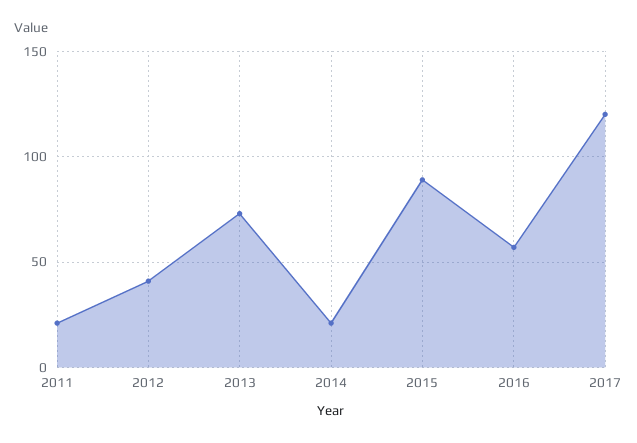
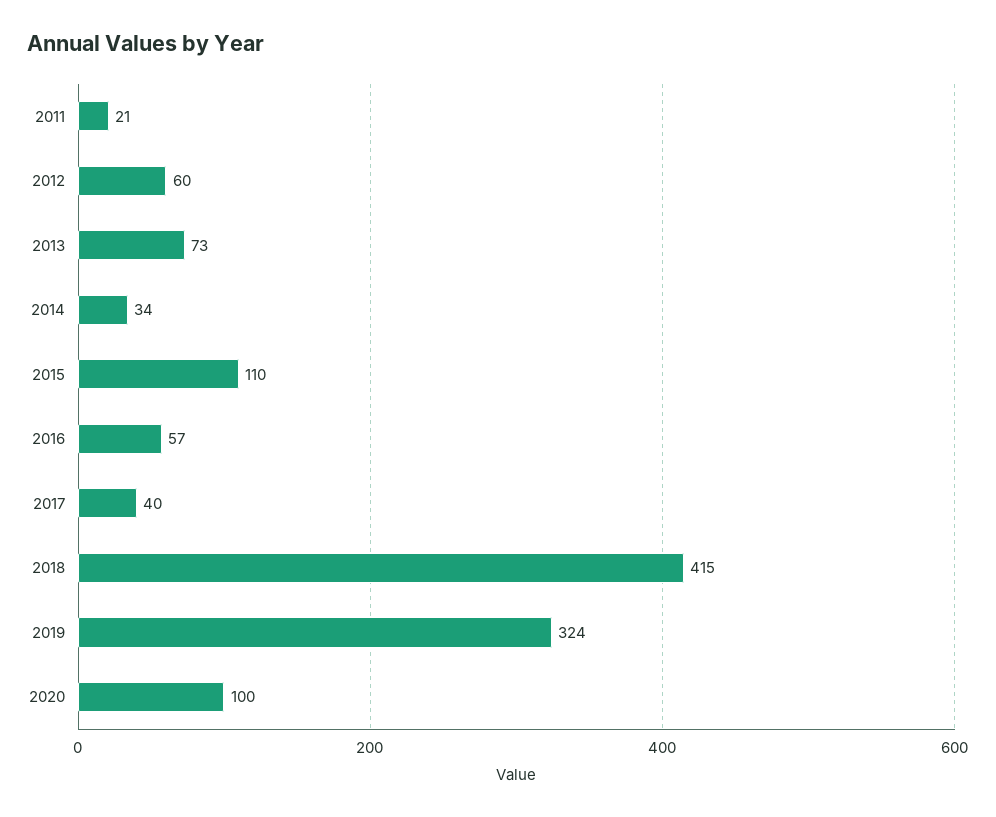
2012: 40 -> 60
2014: 20 -> 34
2015: 90 -> 110
2017: 120 -> 40
2018: none -> 415
2019: none -> 324
2020: none -> 100

